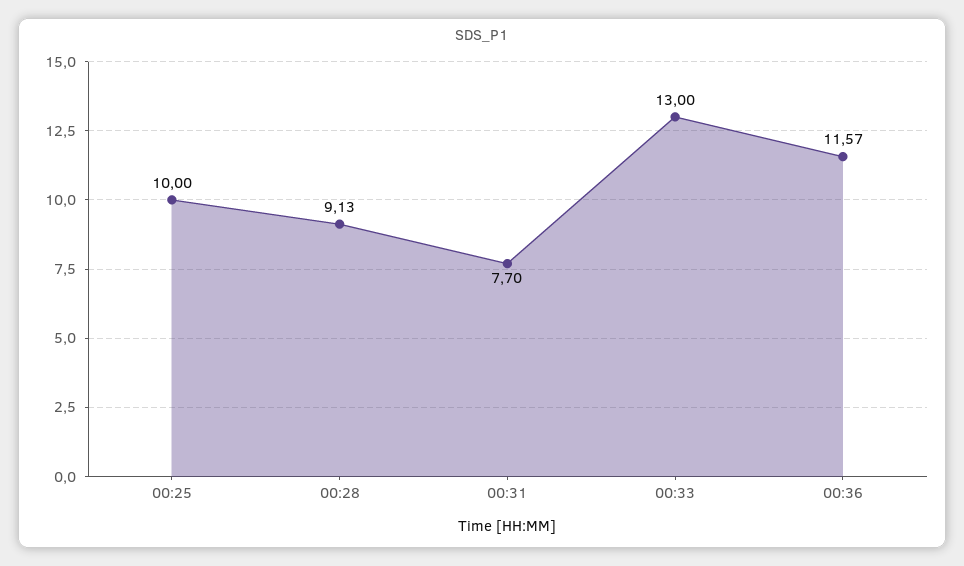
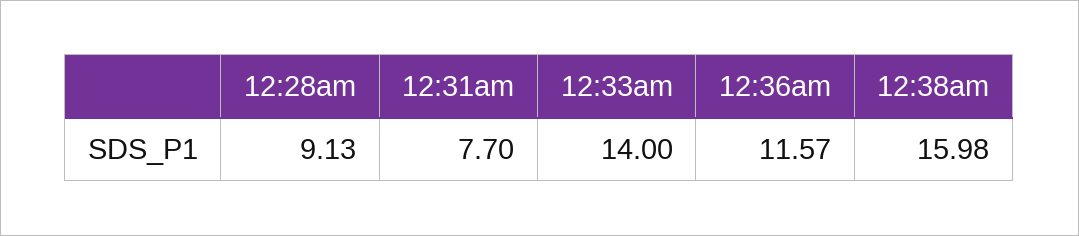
00:25: 10 -> none
00:33: 13 -> 14
12:38am: none -> 15.98

